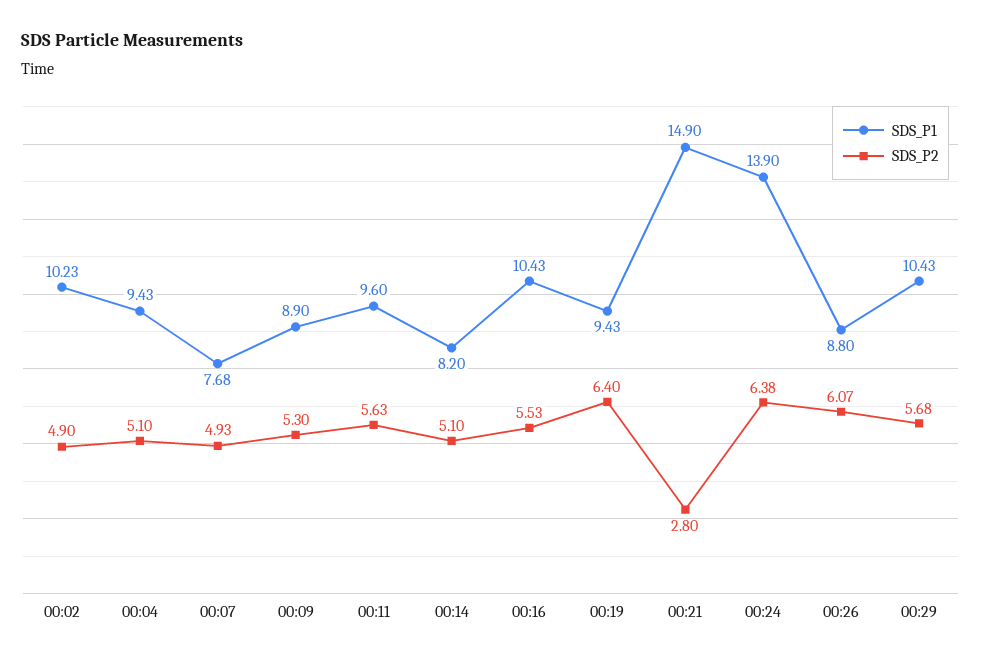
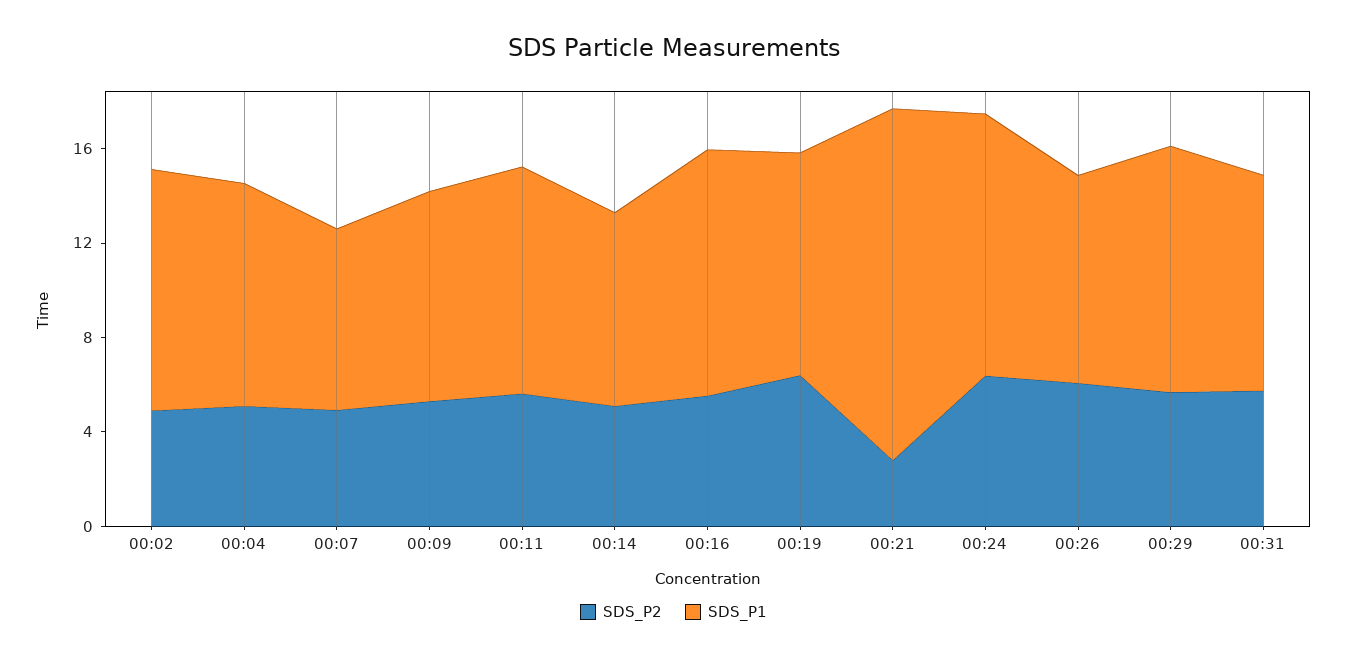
SDS_P1, 00:24: 13.9 -> 11
SDS_P2, 00:31: none -> 6
SDS_P1, 00:31: none -> 9

